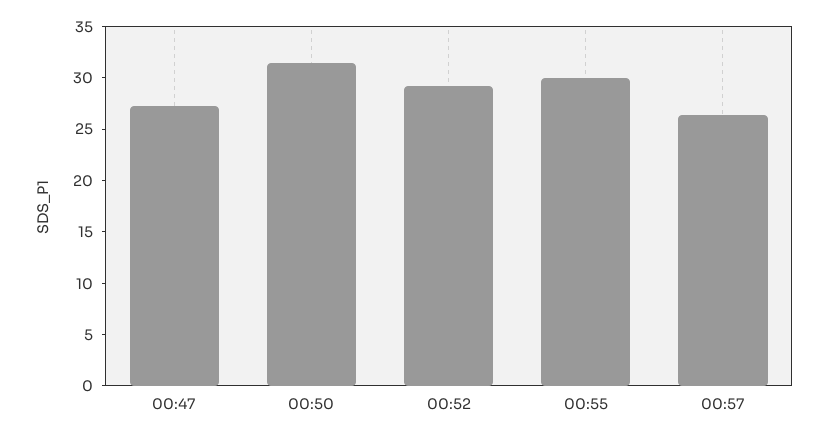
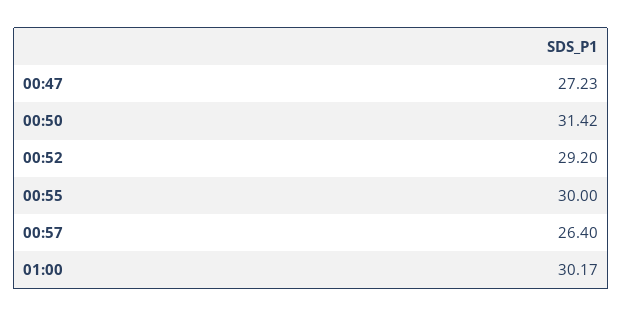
01:00: none -> 30.17

